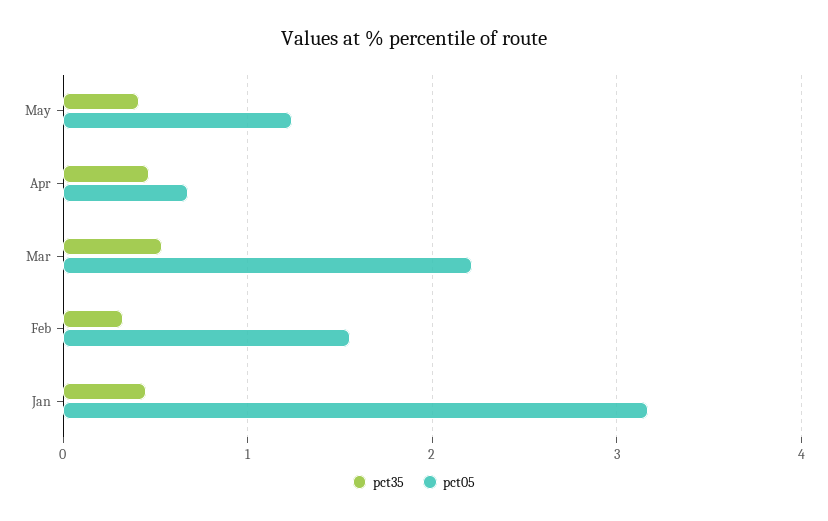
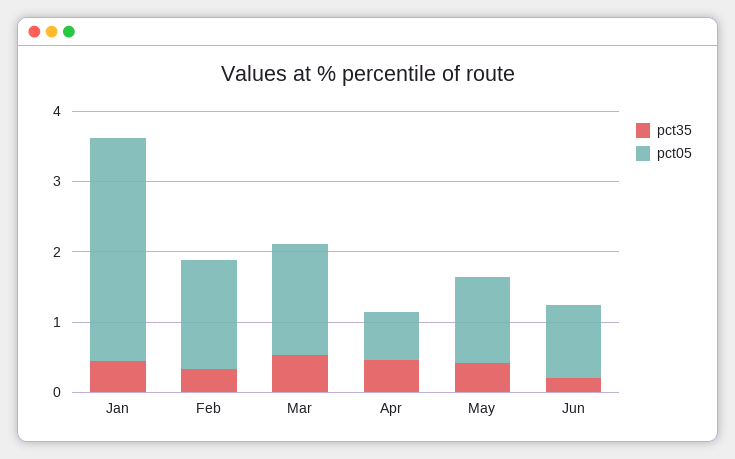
pct05, Mar: 2.2 -> 1.6
pct35, Jun: none -> 0.2
pct05, Jun: none -> 1

